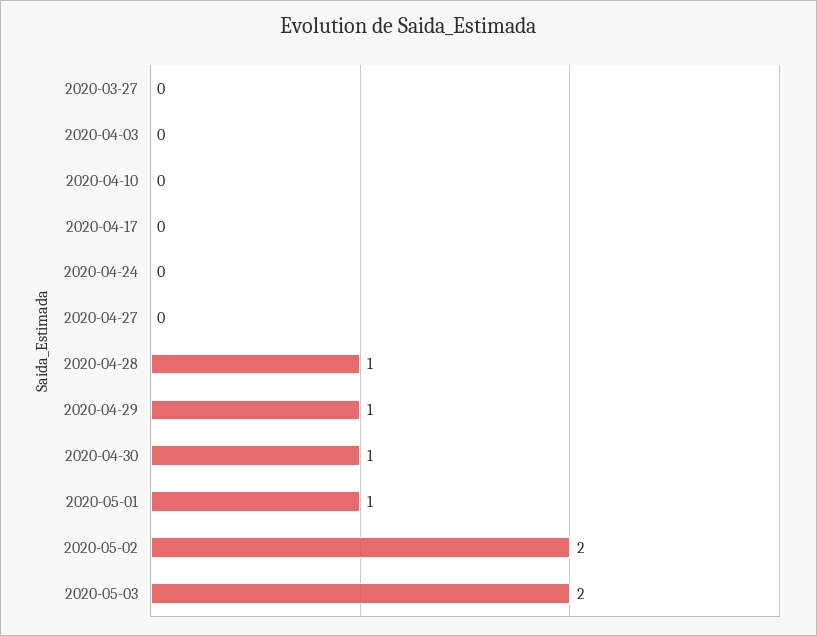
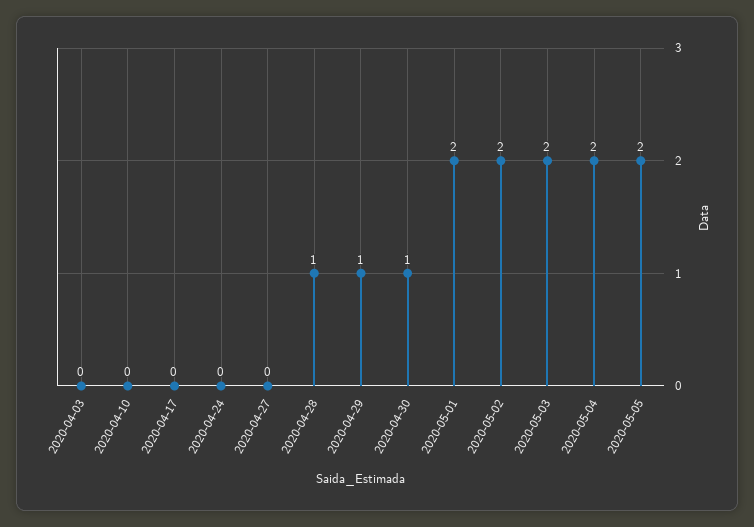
2020-03-27: 0 -> none
2020-05-01: 1 -> 2
2020-05-04: none -> 2
2020-05-05: none -> 2

